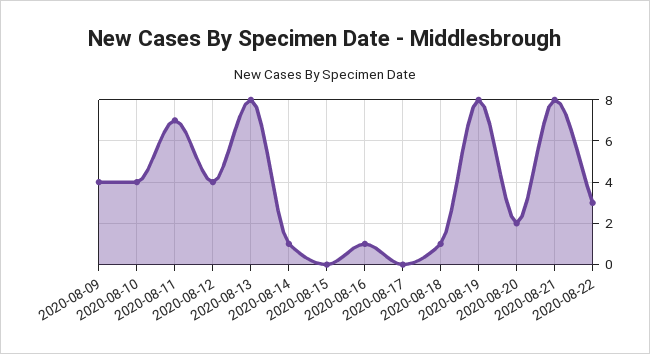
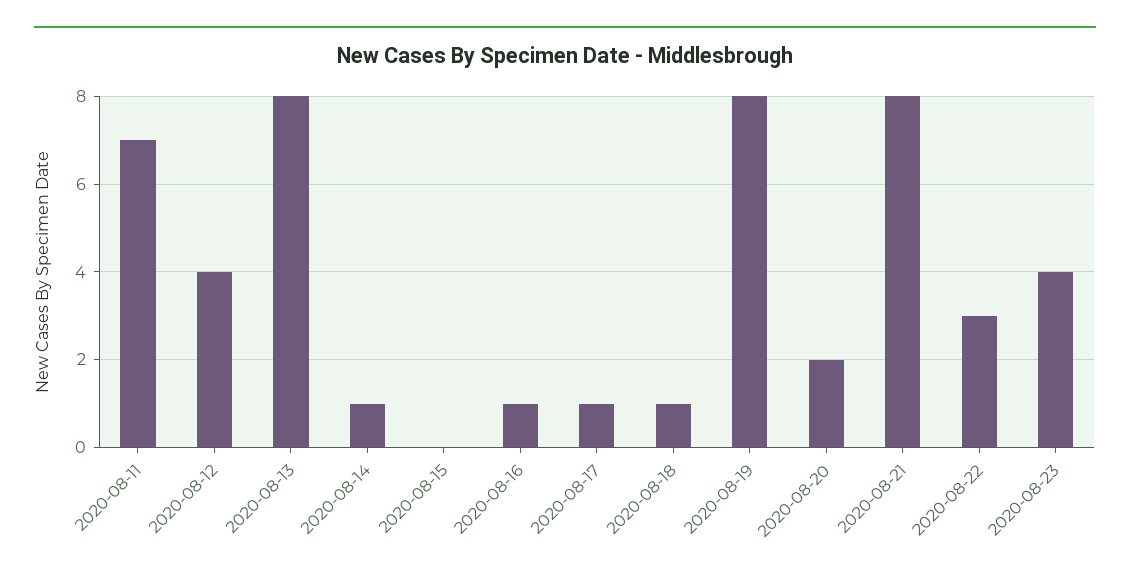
2020-08-09: 4 -> none
2020-08-10: 4 -> none
2020-08-17: 0 -> 1
2020-08-23: none -> 4

